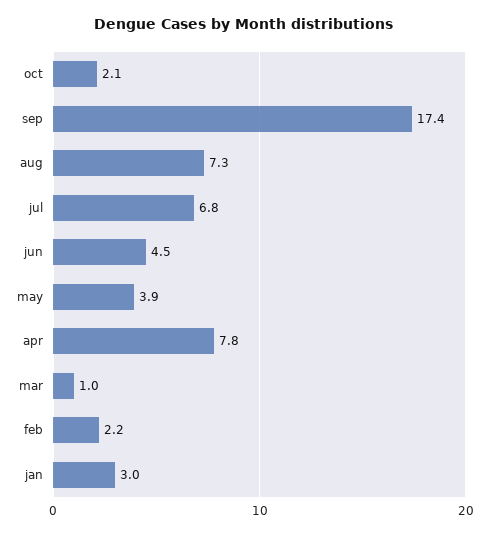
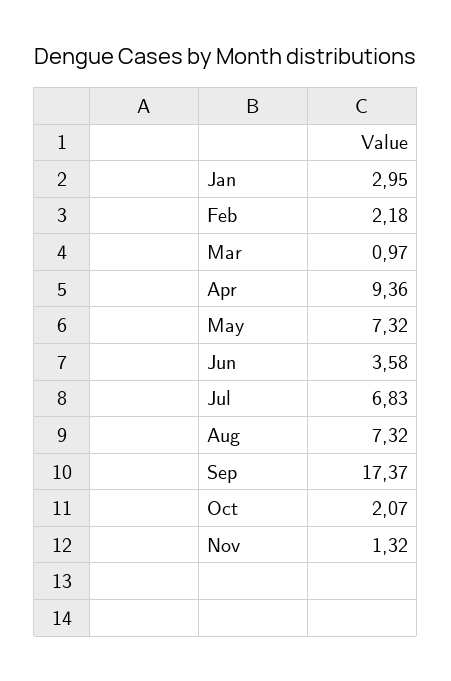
jun: 4.5 -> 3.58
may: 3.9 -> 7.32
apr: 7.8 -> 9.36
Nov: none -> 1.32

